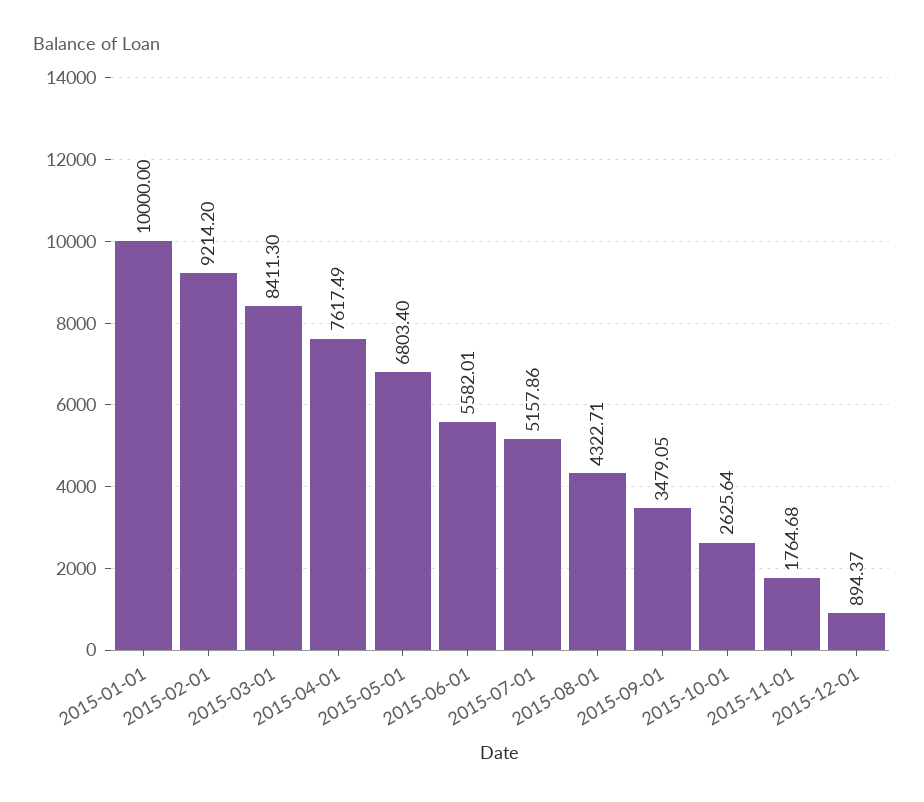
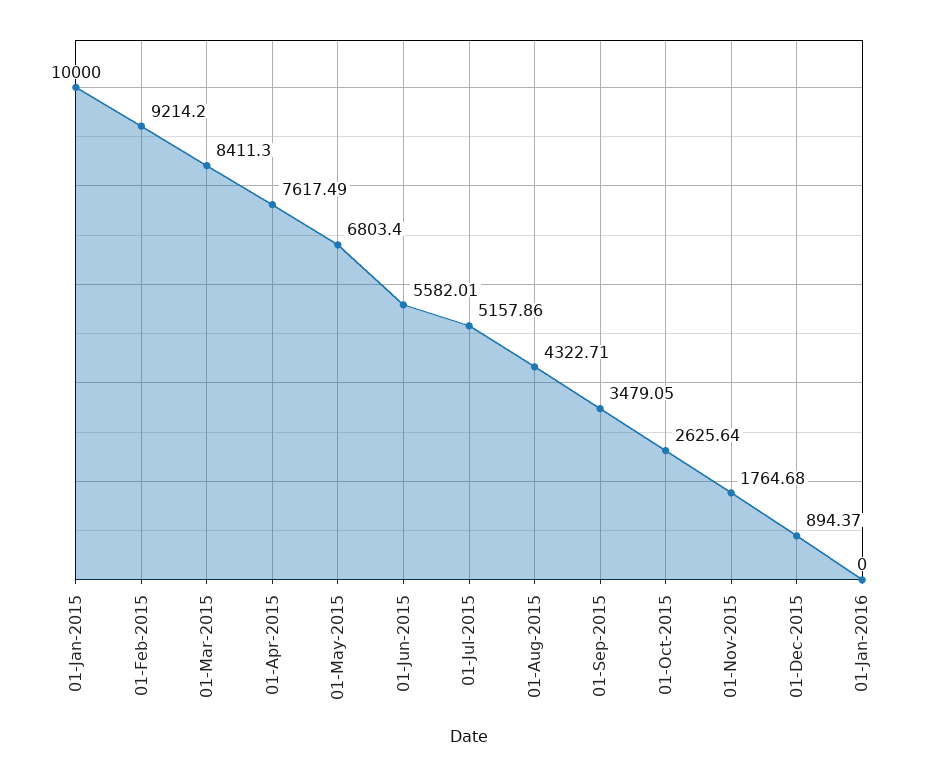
01-Jan-2016: none -> 0

